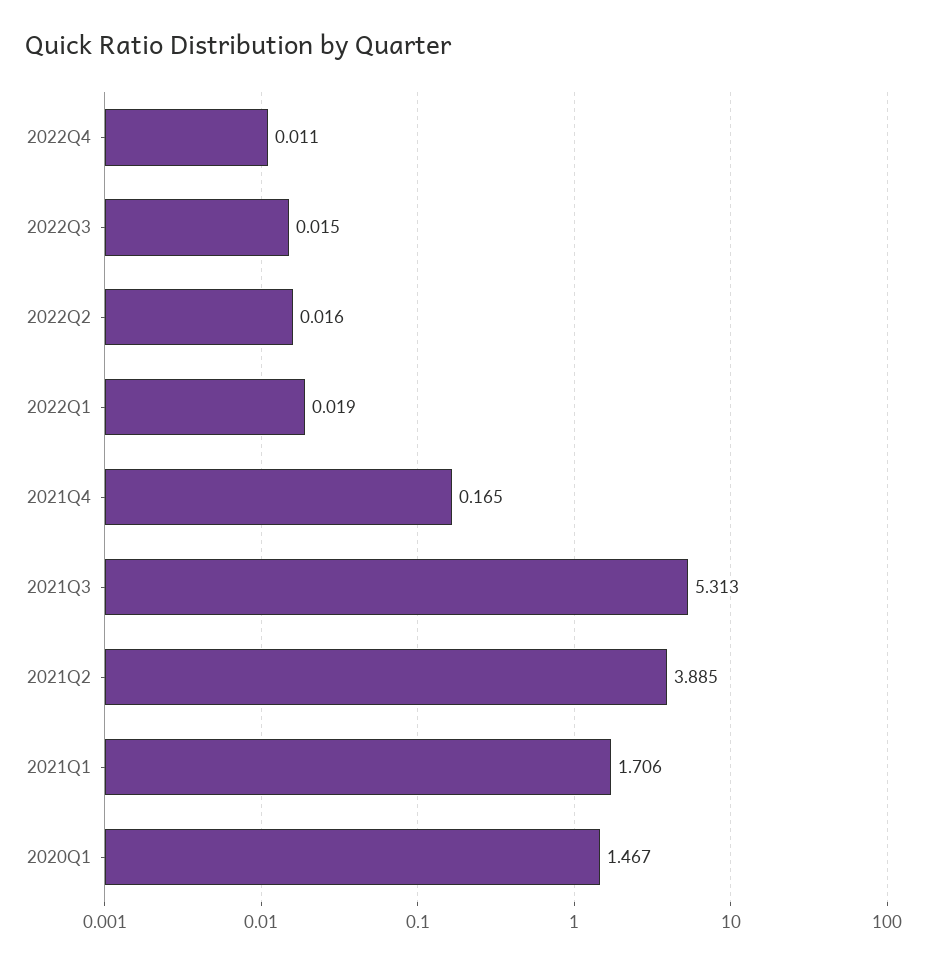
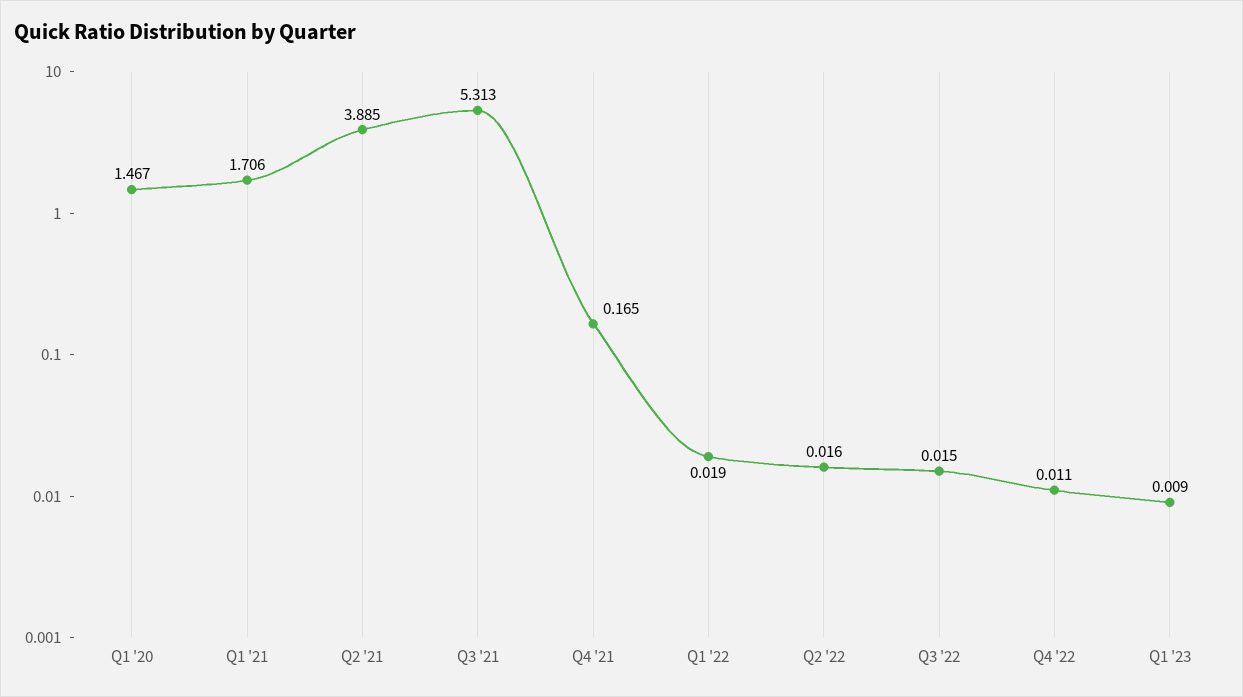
Q1 '23: none -> 0.009

